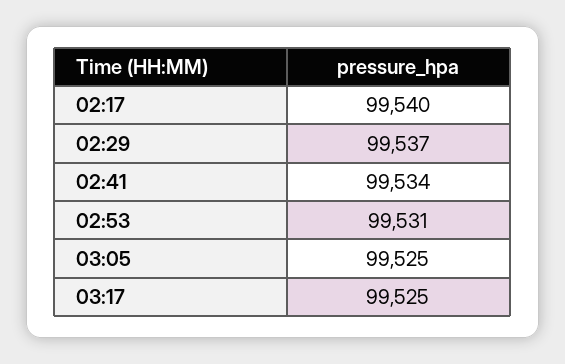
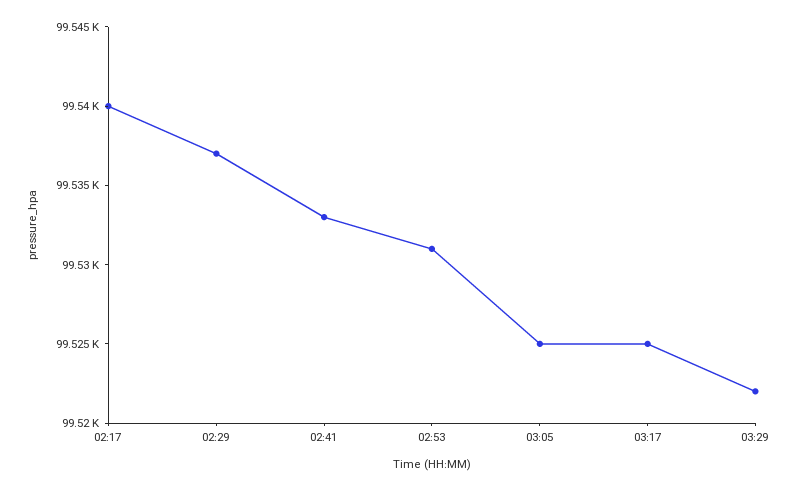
02:41: 99534 -> 99533
03:29: none -> 99522

